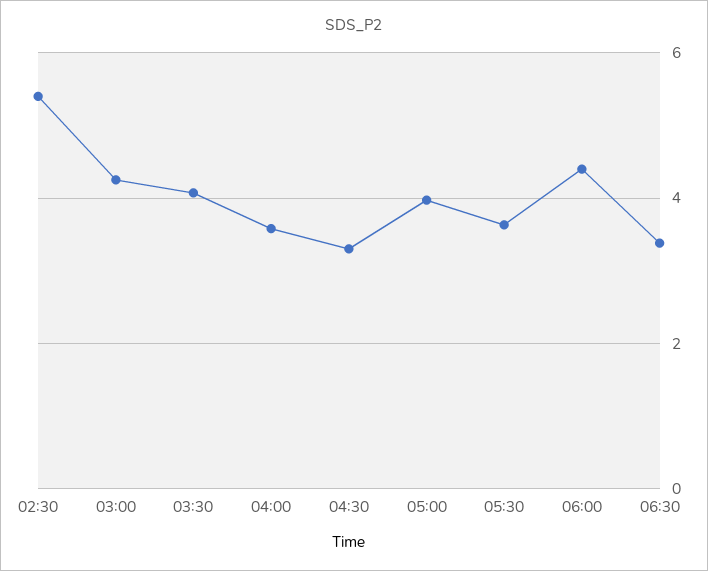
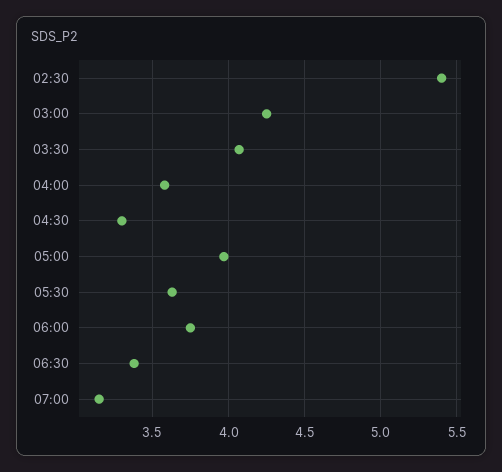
06:00: 4.4 -> 3.75
07:00: none -> 3.15

